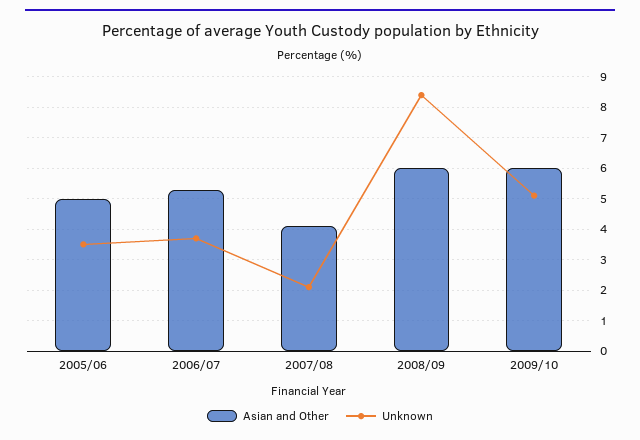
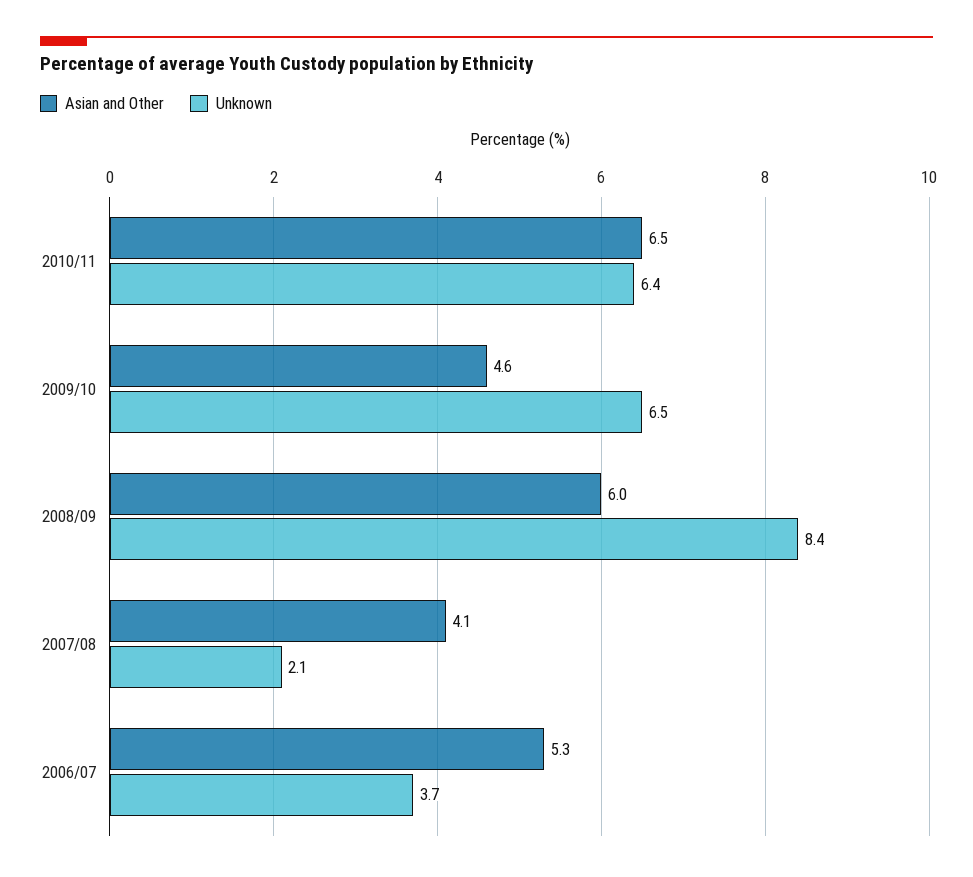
Asian and Other, 2005/06: 5 -> none
Unknown, 2005/06: 3.5 -> none
Asian and Other, 2009/10: 6 -> 4.6
Unknown, 2009/10: 5 -> 6.5
Asian and Other, 2010/11: none -> 6.5
Unknown, 2010/11: none -> 6.4

